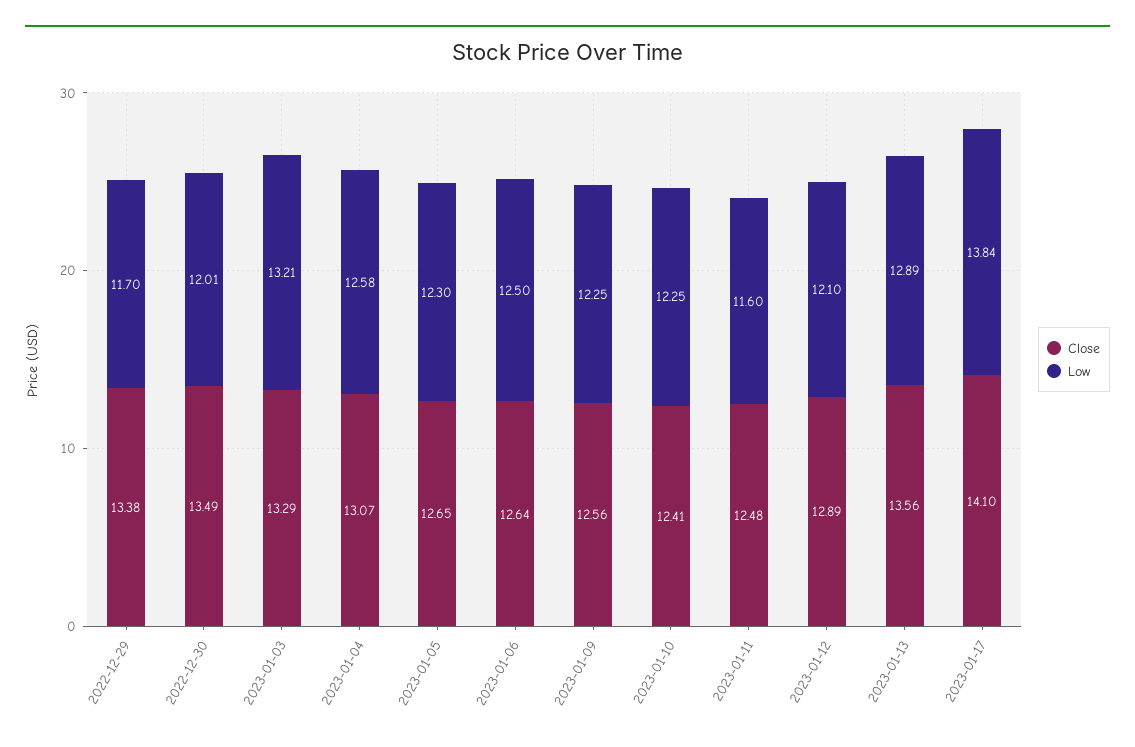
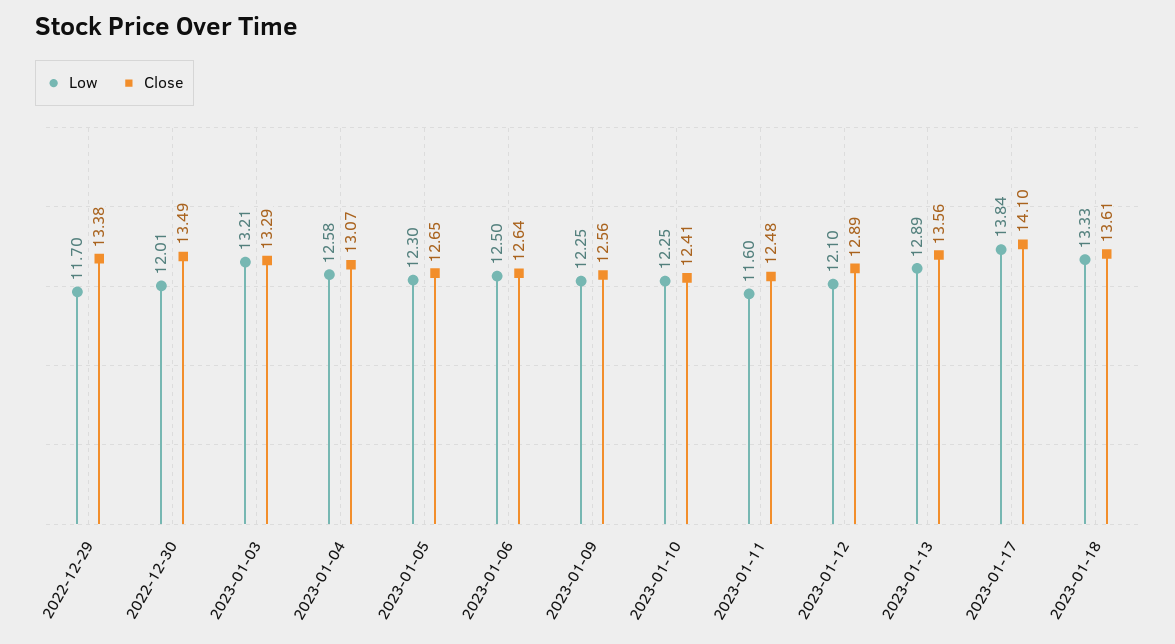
Low, 2023-01-18: none -> 13.33
Close, 2023-01-18: none -> 13.61

